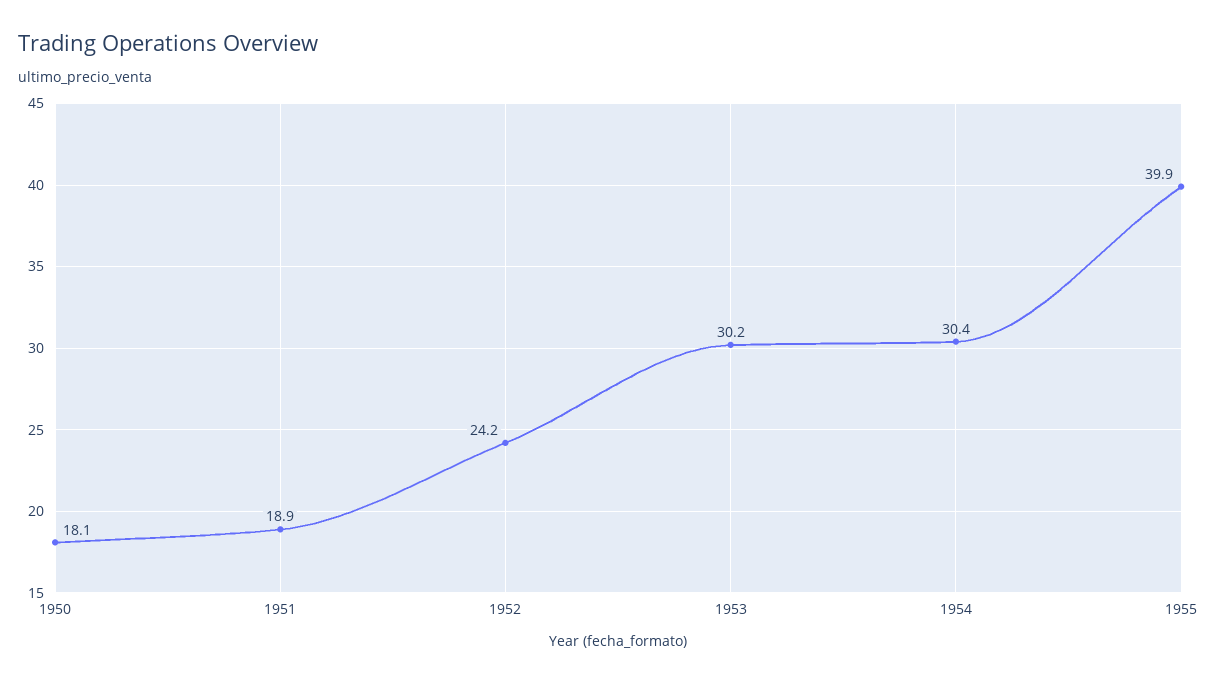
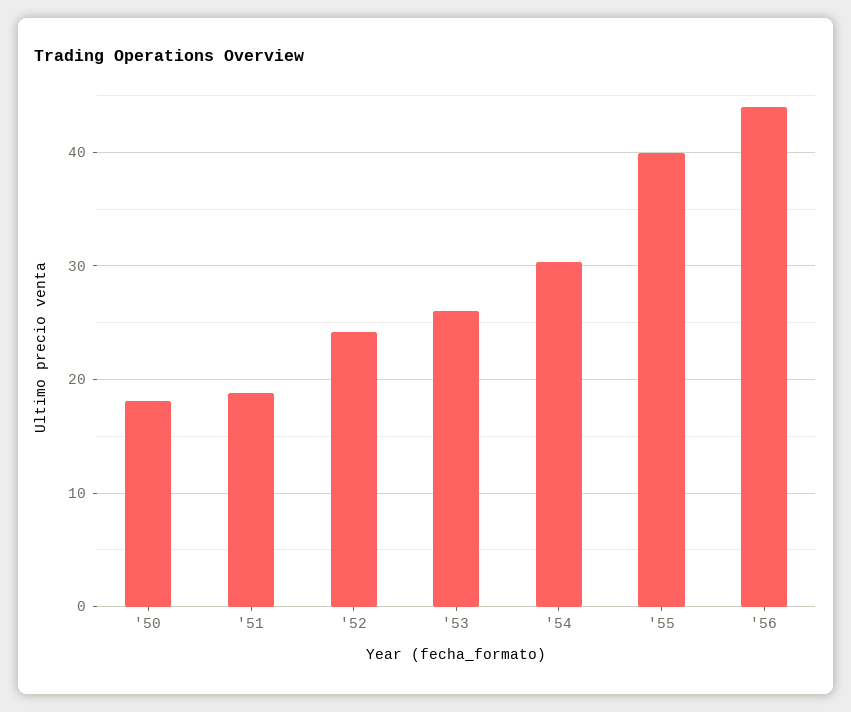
1953: 30.2 -> 26
'56: none -> 44

